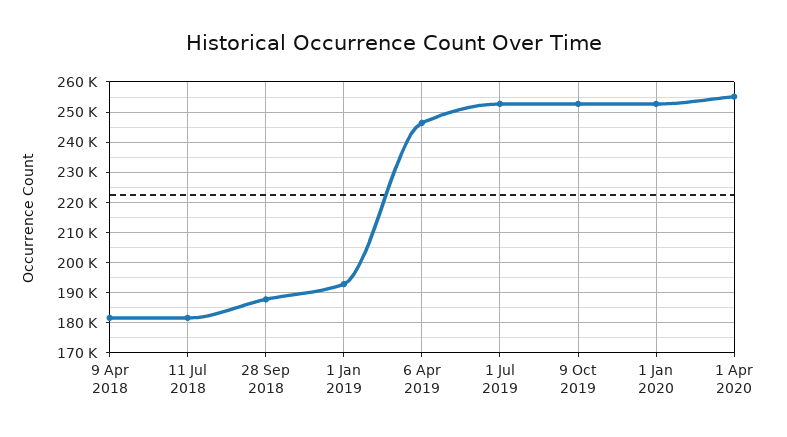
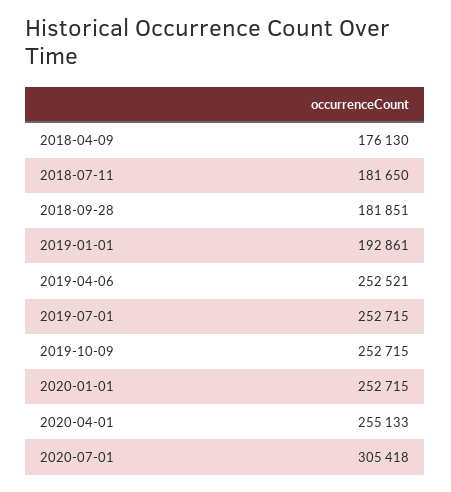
9 Apr 2018: 182000 -> 176130
28 Sep 2018: 188000 -> 181851
6 Apr 2019: 246000 -> 252521
2020-07-01: none -> 305418

